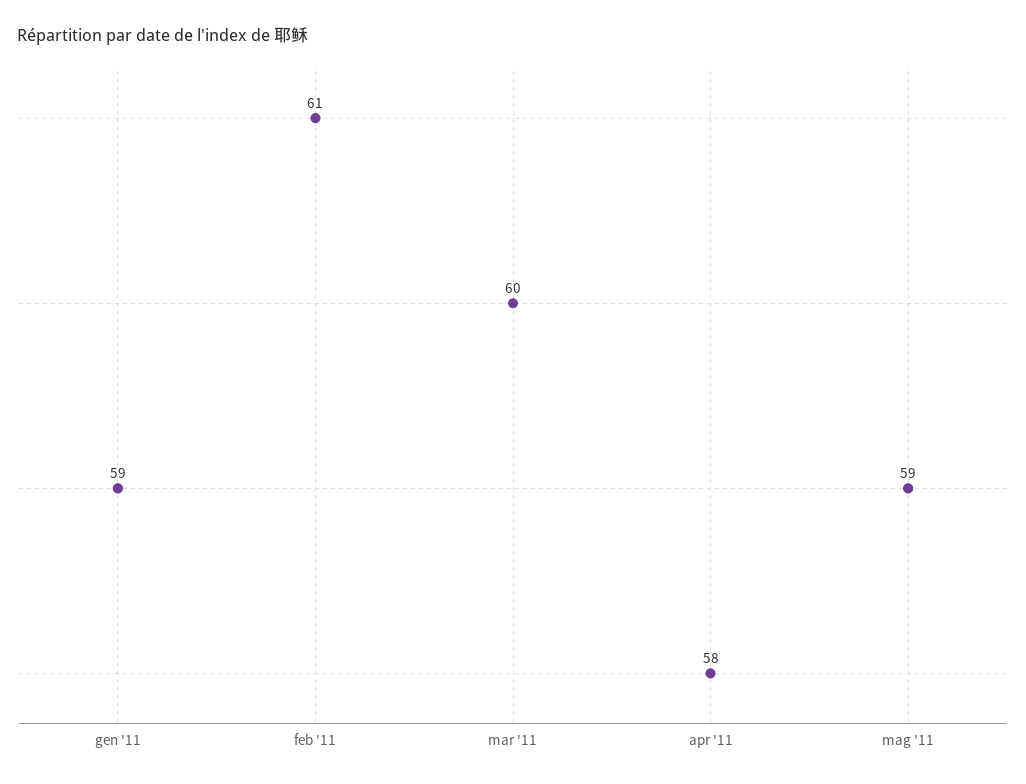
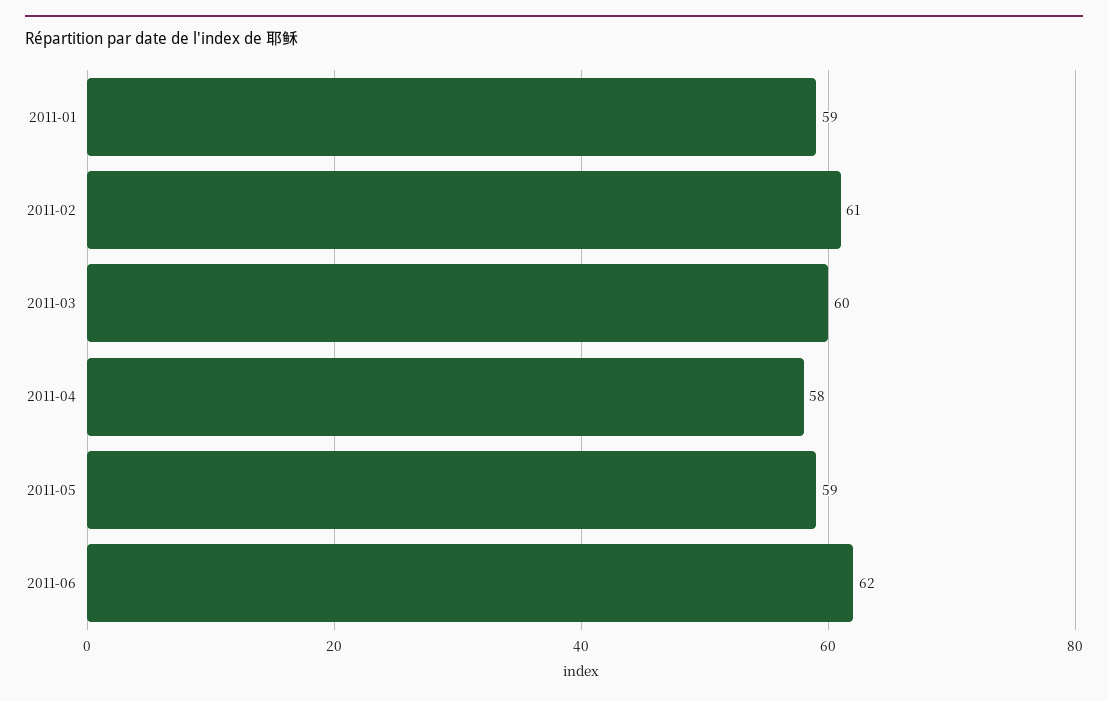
2011-06: none -> 62

